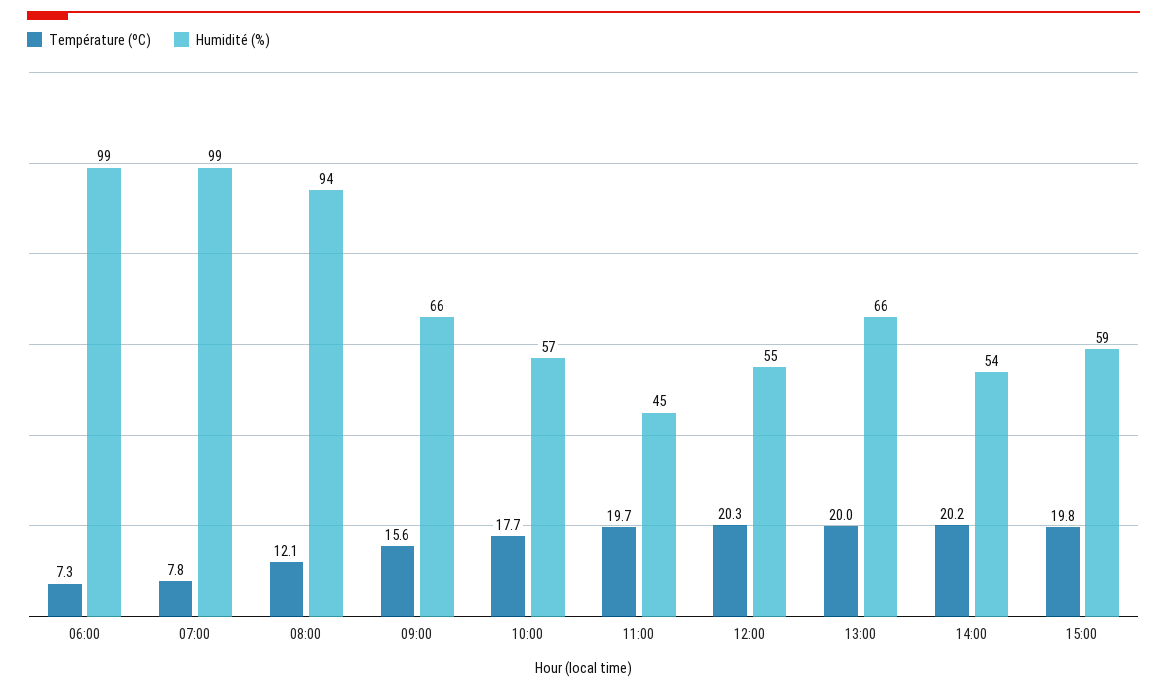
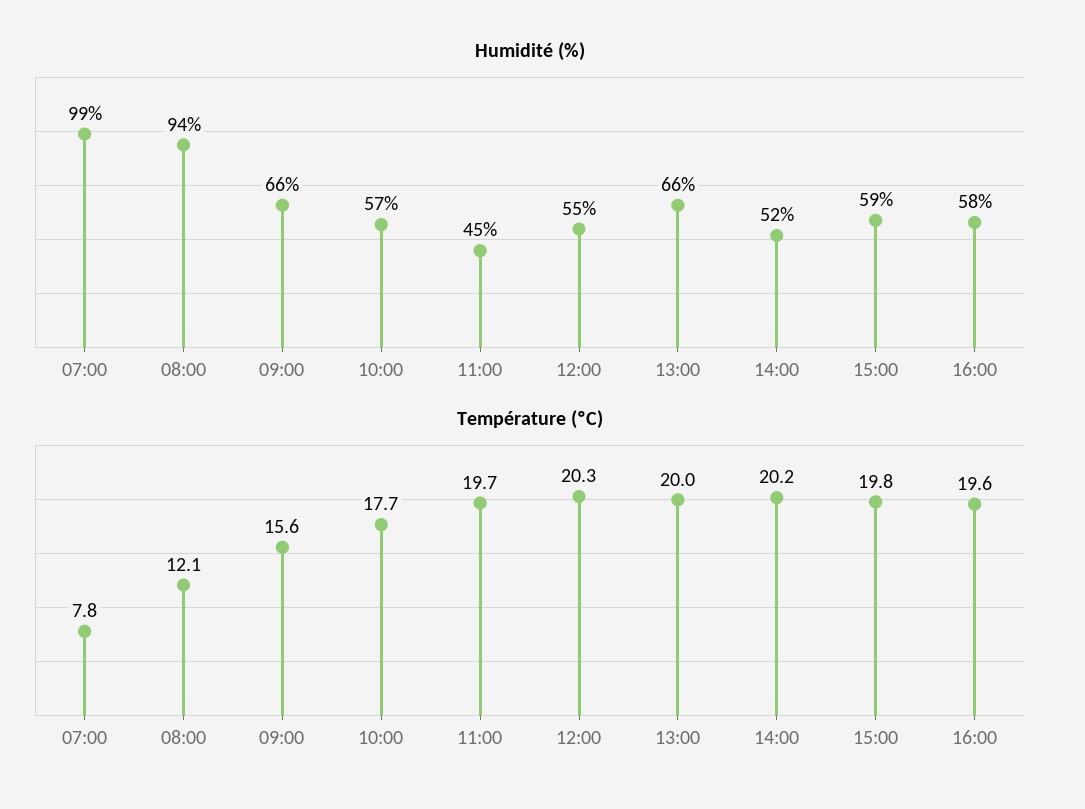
Température (ºC), 06:00: 7.3 -> none
Humidité (%), 06:00: 99 -> none
Humidité (%), 14:00: 54 -> 52
Humidité (%), 16:00: none -> 58
Température (ºC), 16:00: none -> 19.6

